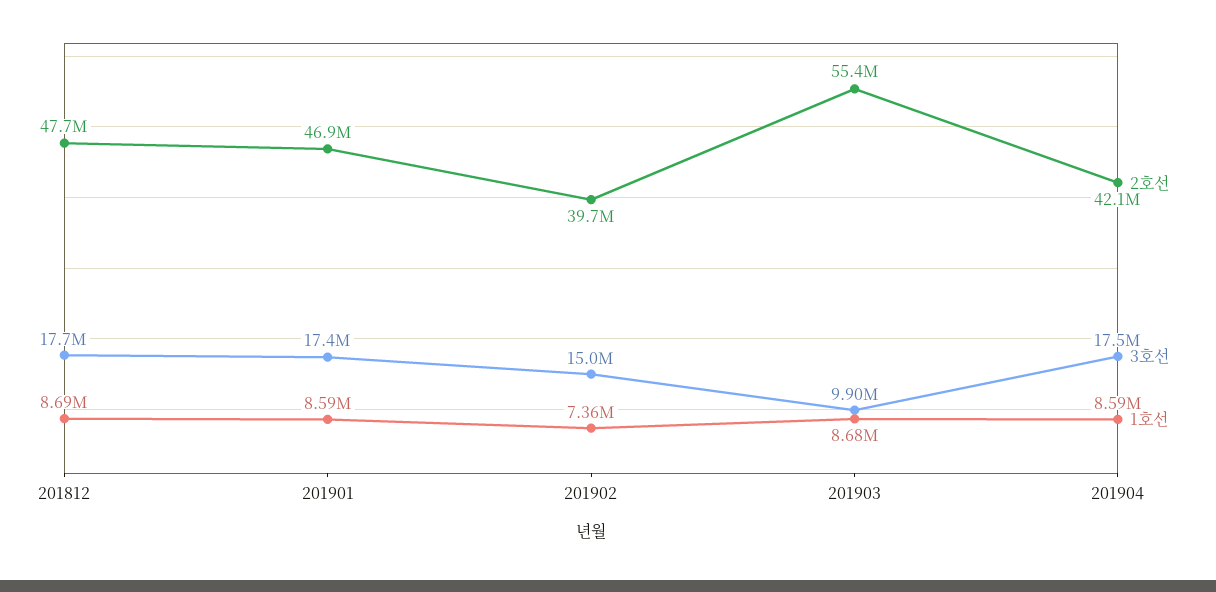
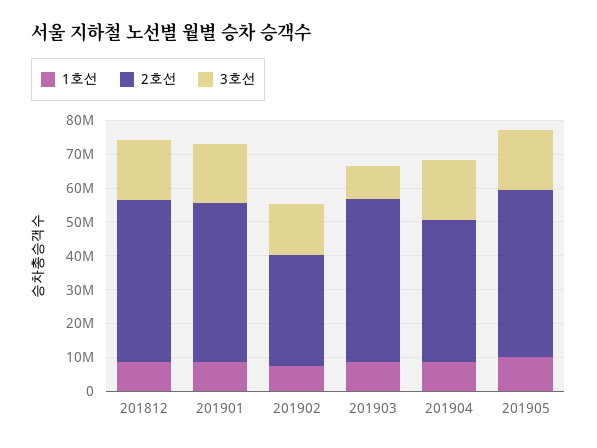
2호선, 201902: 39700000 -> 32500000
2호선, 201903: 55400000 -> 47500000
1호선, 201905: none -> 10000000
2호선, 201905: none -> 50000000
3호선, 201905: none -> 17500000

